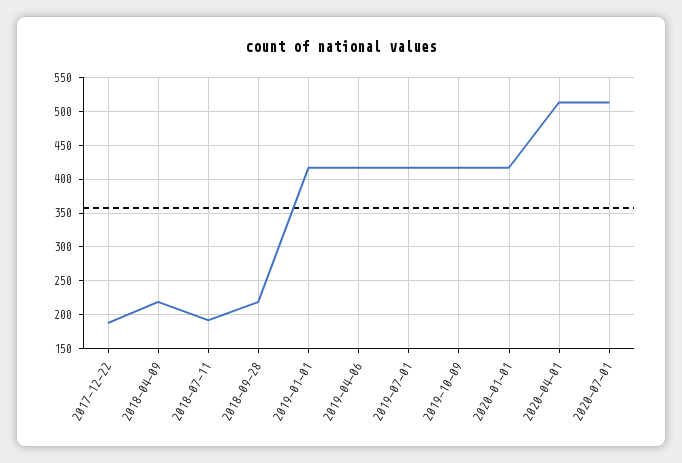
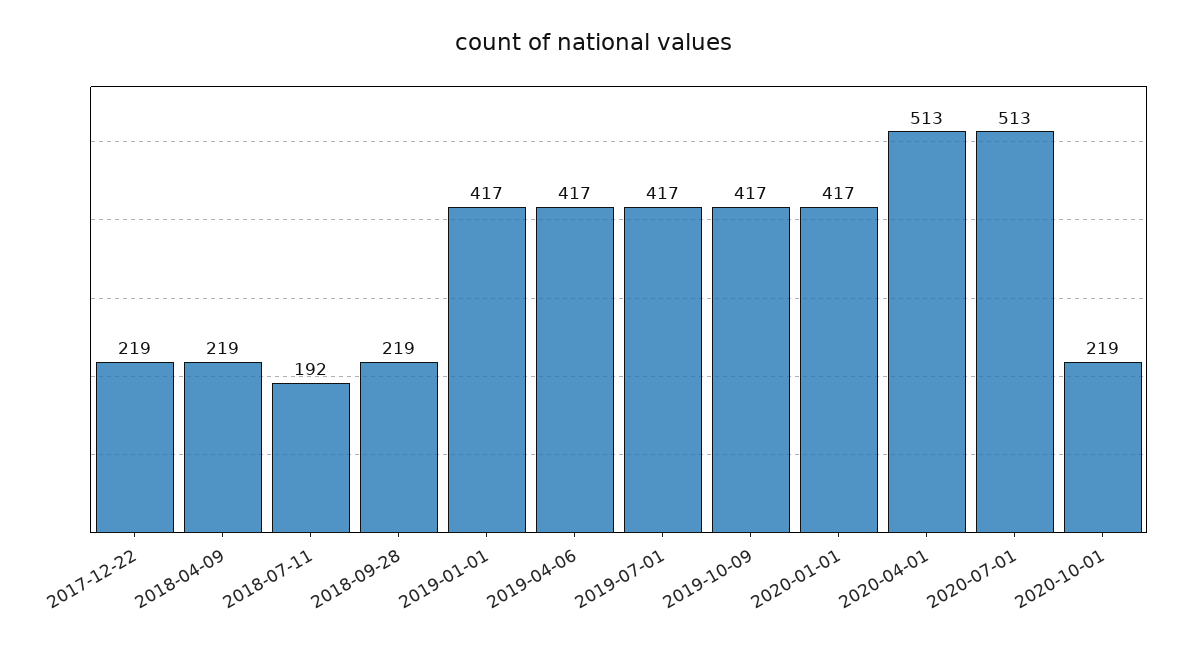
2017-12-22: 190 -> 219
2020-10-01: none -> 219

